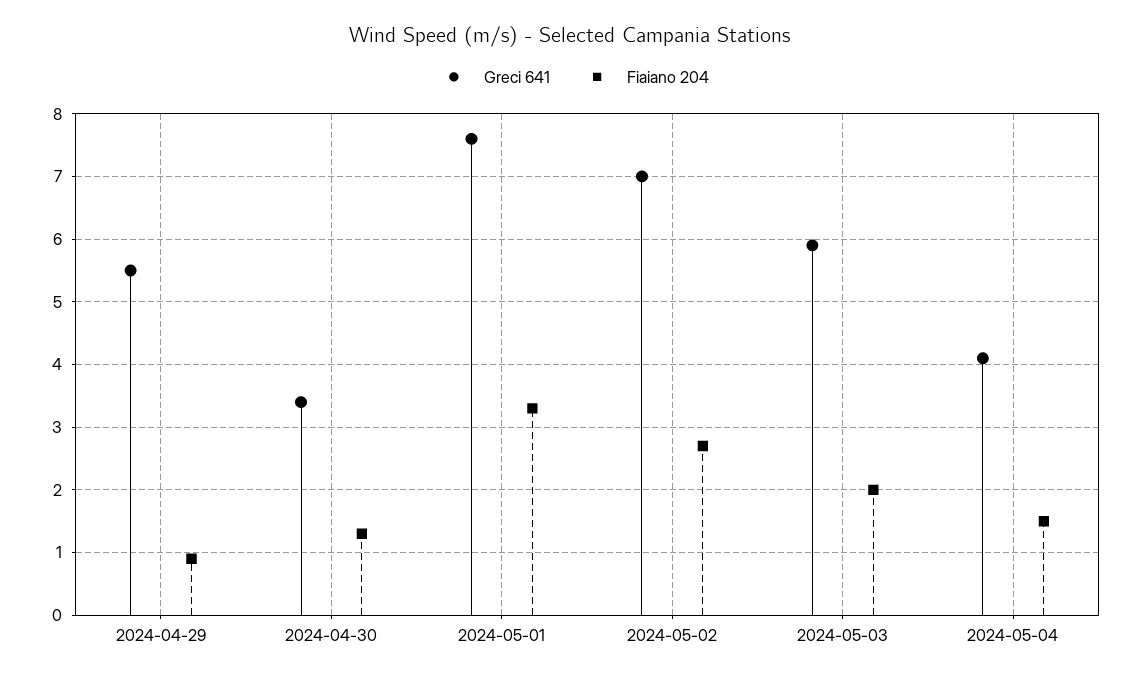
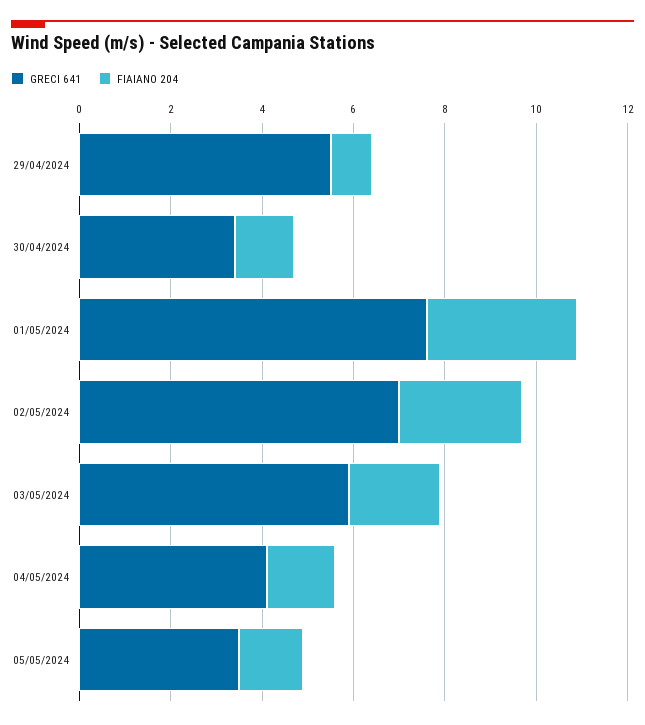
Greci 641, 05/05/2024: none -> 3.5
Fiaiano 204, 05/05/2024: none -> 1.5

